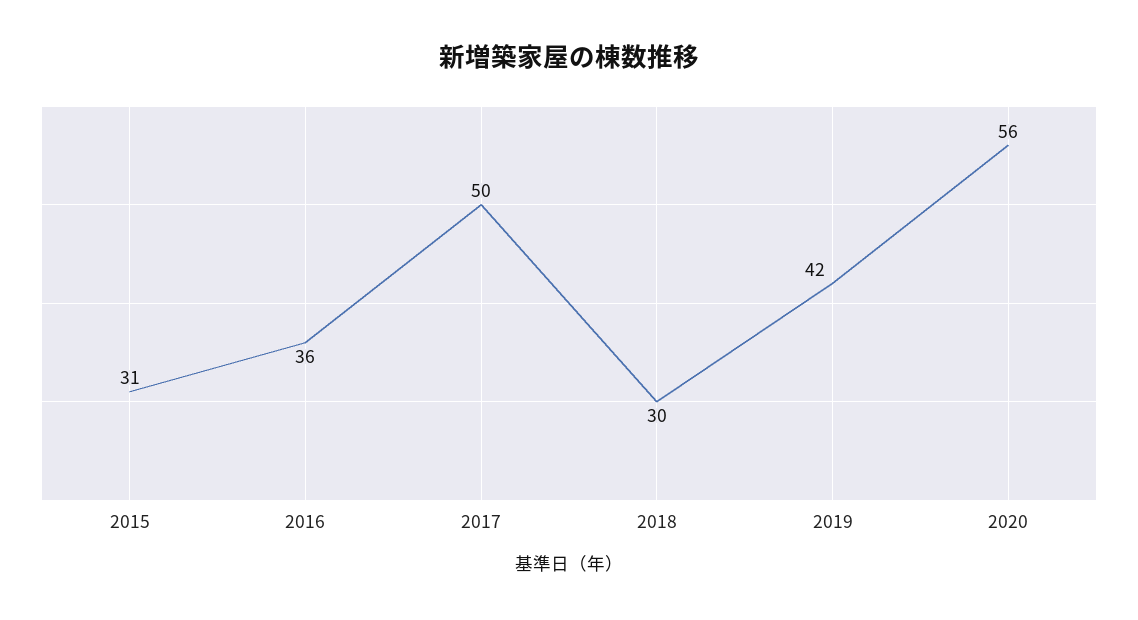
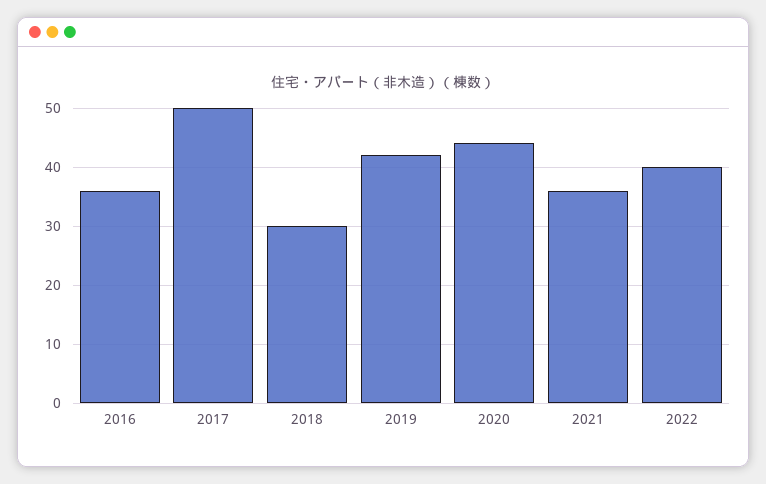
2015: 31 -> none
2020: 56 -> 45
2021: none -> 35
2022: none -> 40

